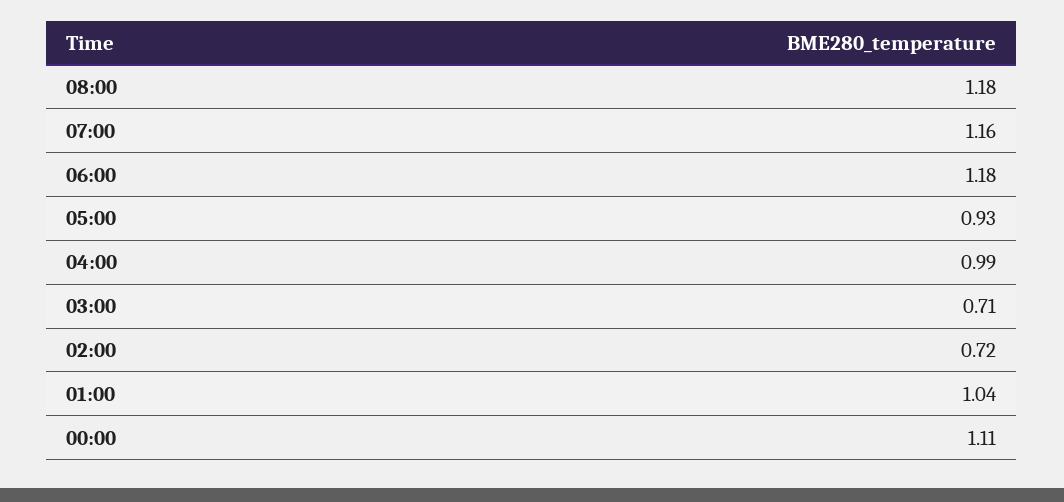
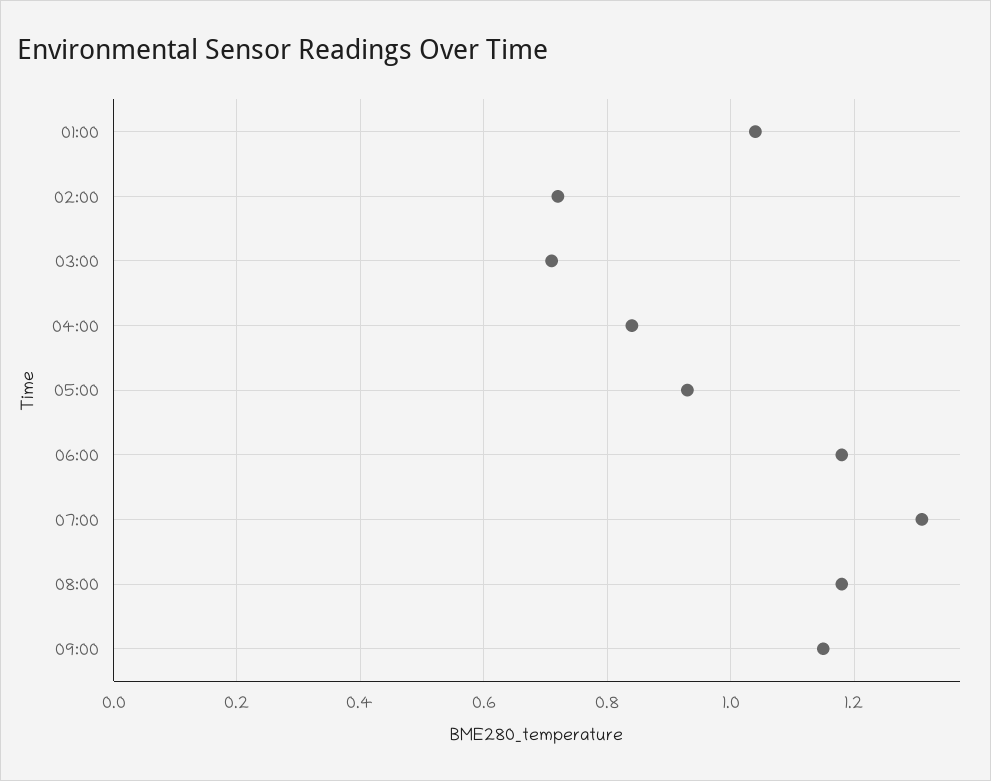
07:00: 1.16 -> 1.3
04:00: 0.99 -> 0.85
00:00: 1.11 -> none
09:00: none -> 1.15

